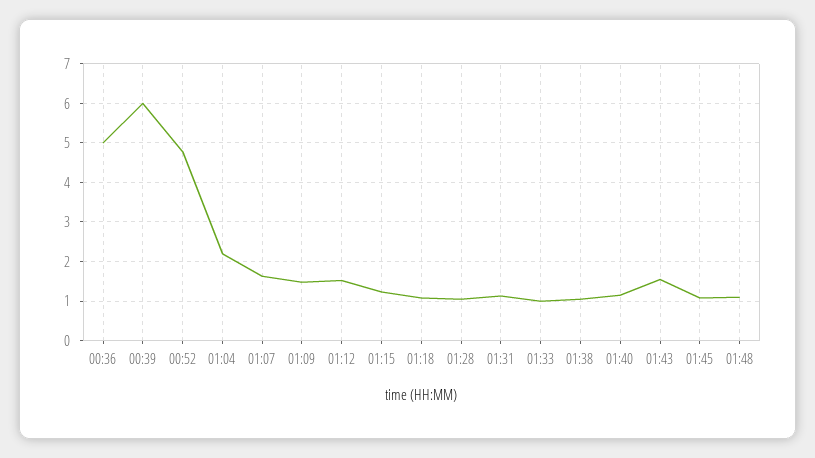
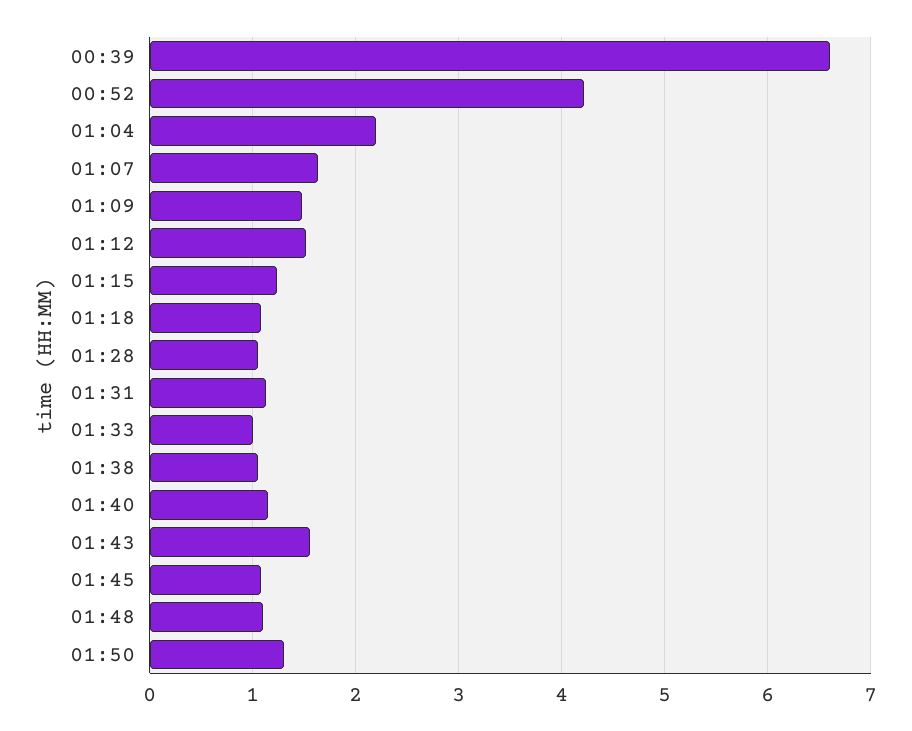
00:36: 5 -> none
00:39: 6 -> 6.6
00:52: 4.8 -> 4.2
01:50: none -> 1.3

